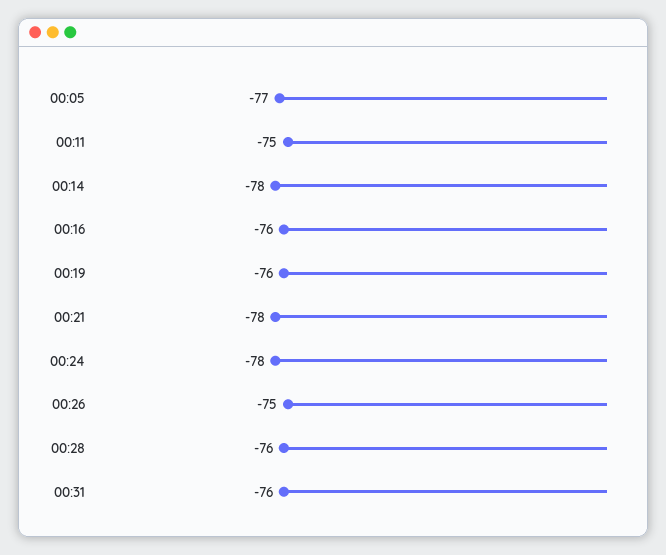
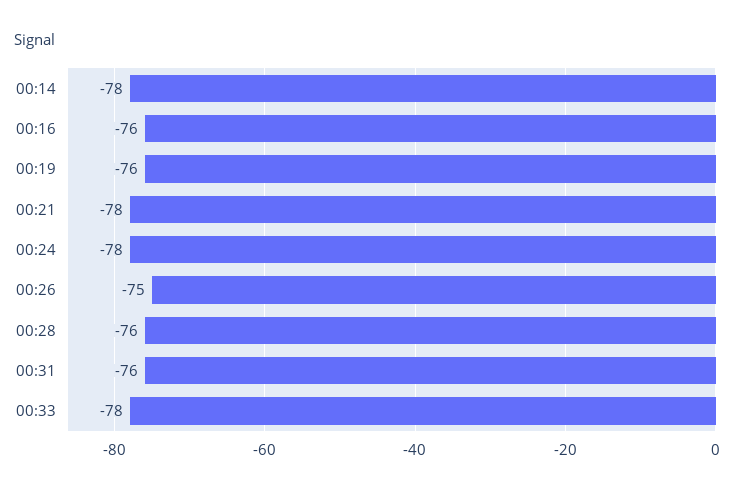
00:05: -77 -> none
00:11: -75 -> none
00:33: none -> -78

